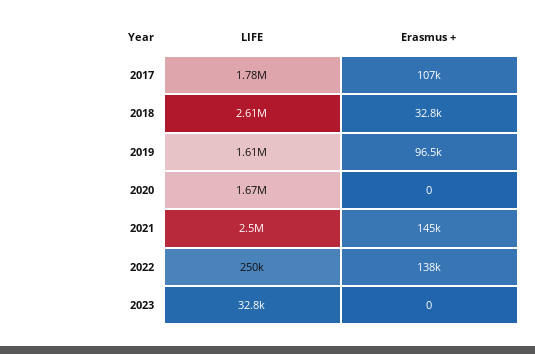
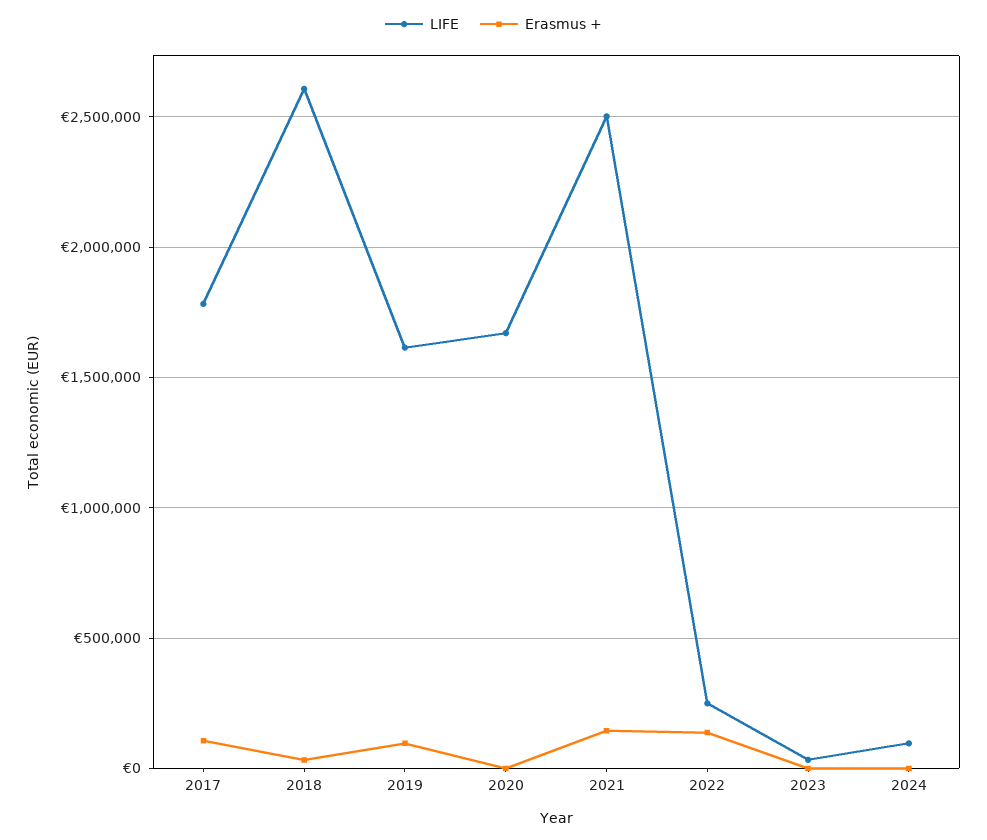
LIFE, 2024: none -> 100000
Erasmus +, 2024: none -> 0

